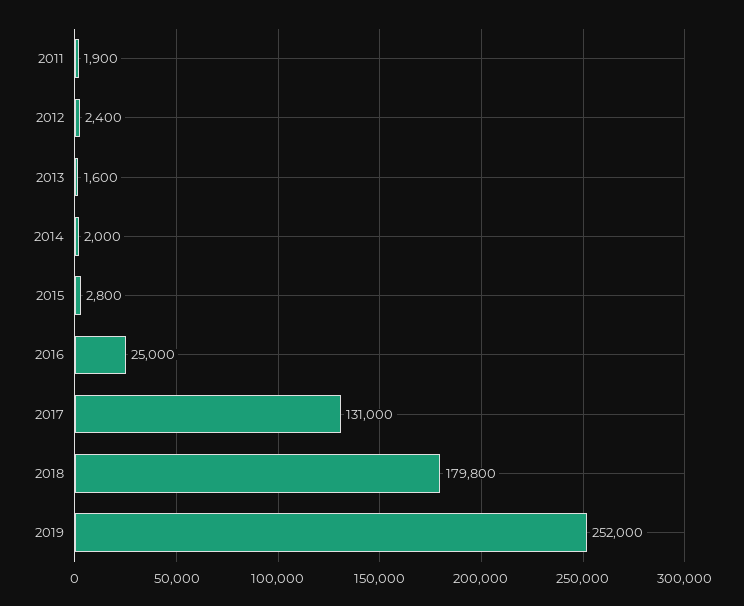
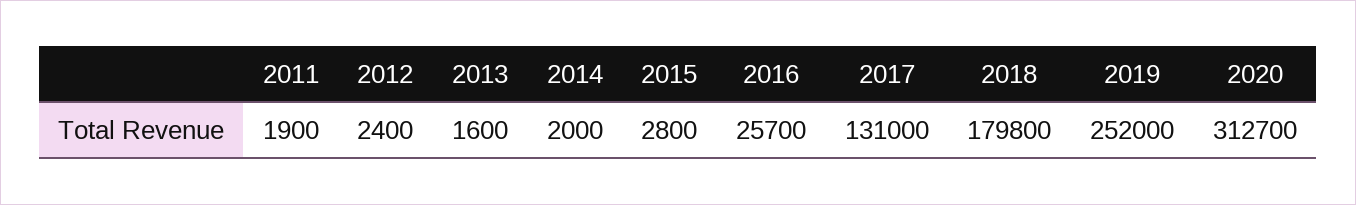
2016: 25000 -> 25700
2020: none -> 312700

